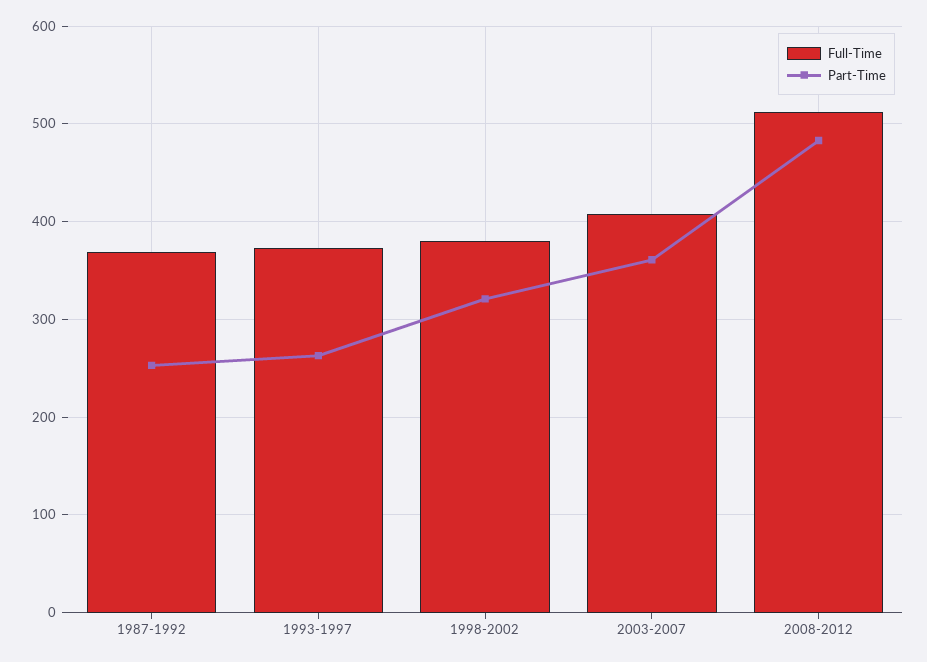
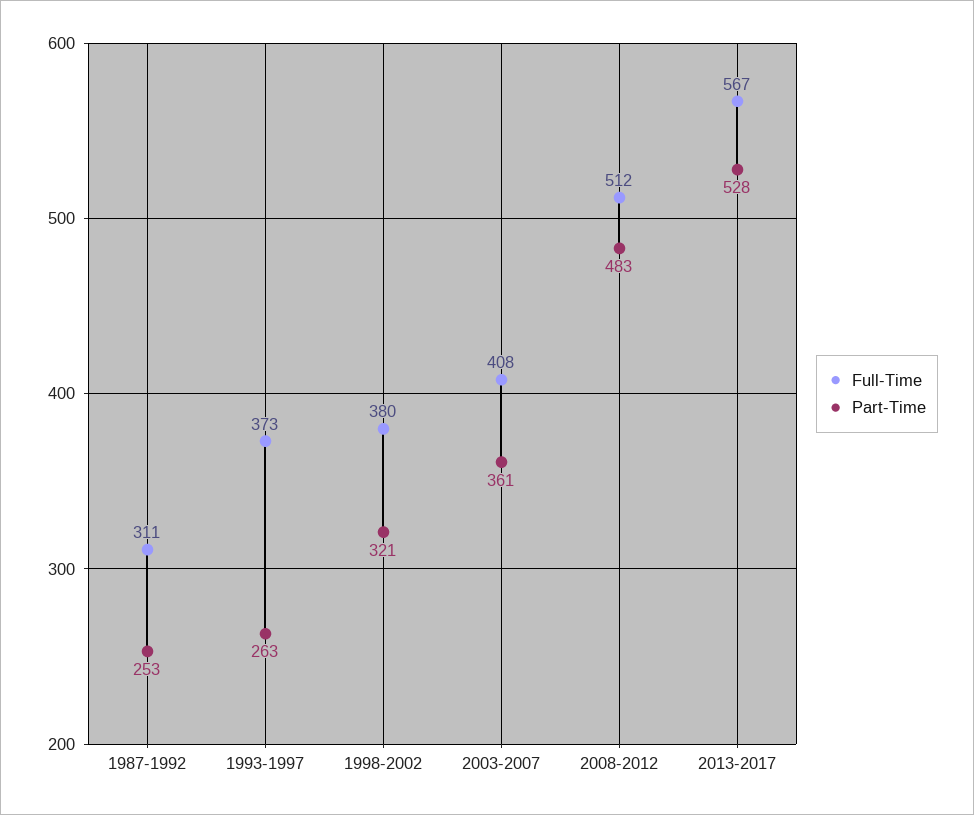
Full-Time, 1987-1992: 370 -> 311
Full-Time, 2013-2017: none -> 567
Part-Time, 2013-2017: none -> 528

